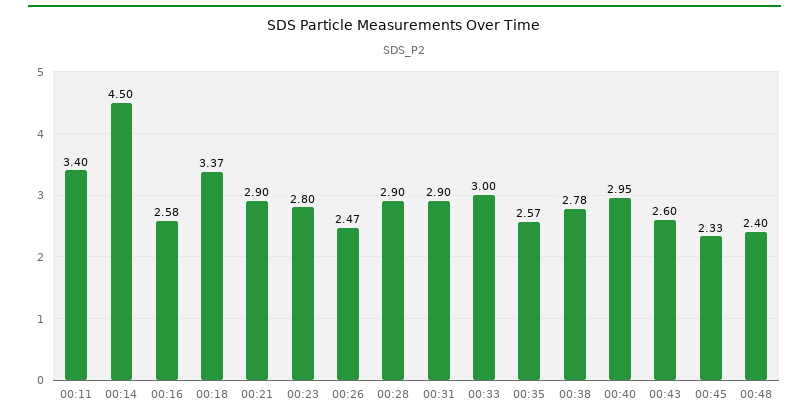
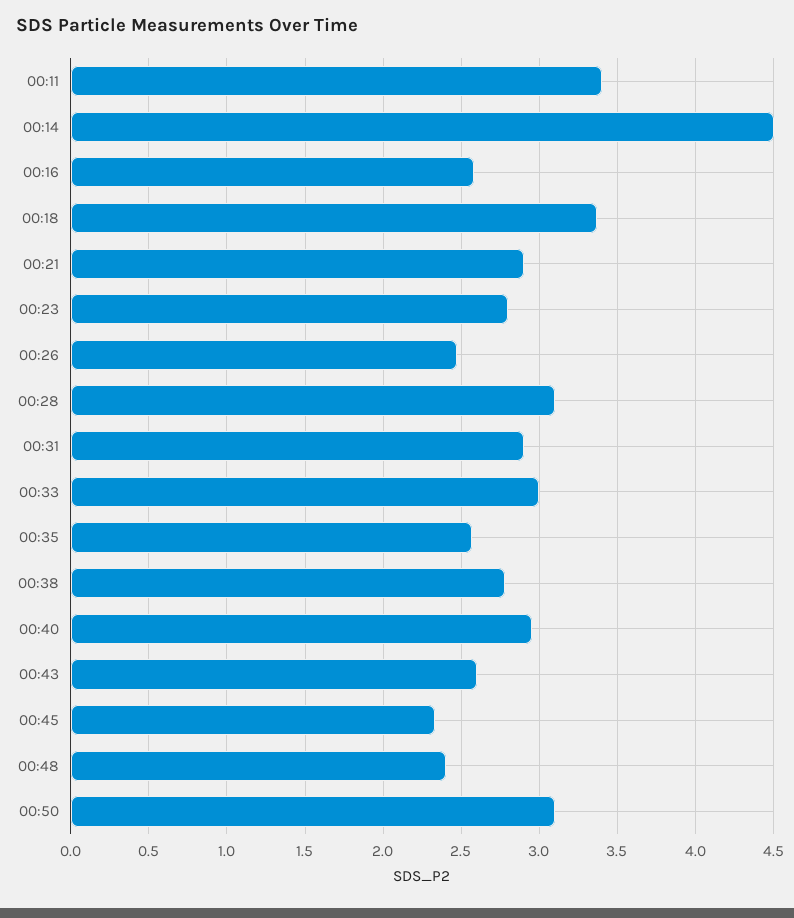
00:28: 2.9 -> 3.1
00:50: none -> 3.1

